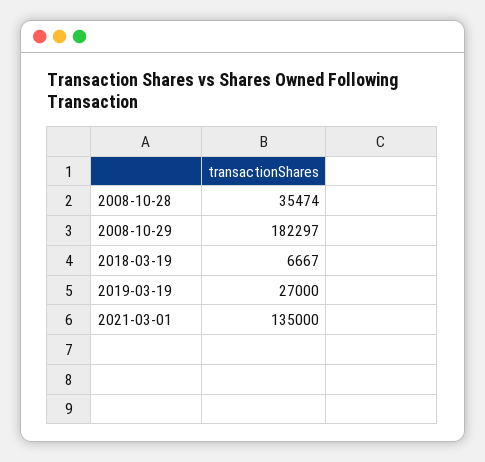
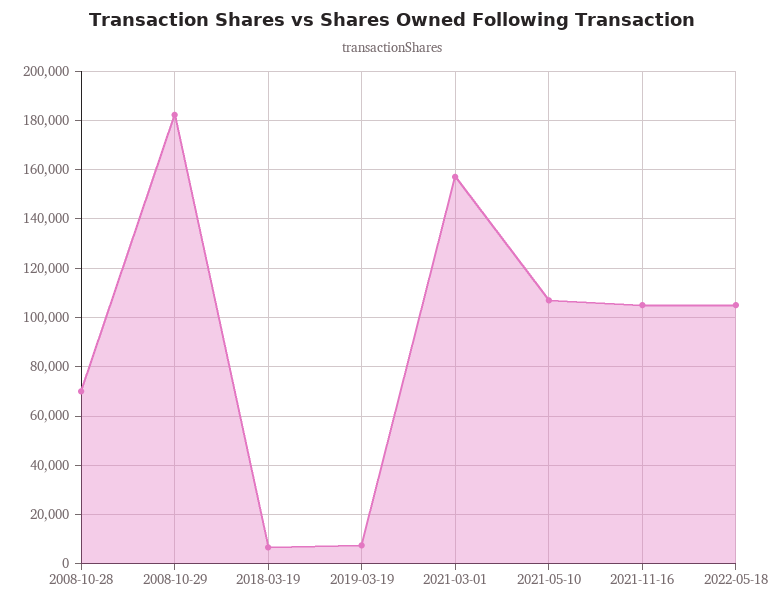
2008-10-28: 35474 -> 70000
2019-03-19: 27000 -> 7500
2021-03-01: 135000 -> 157500
2021-05-10: none -> 107500
2021-11-16: none -> 105000
2022-05-18: none -> 105000

